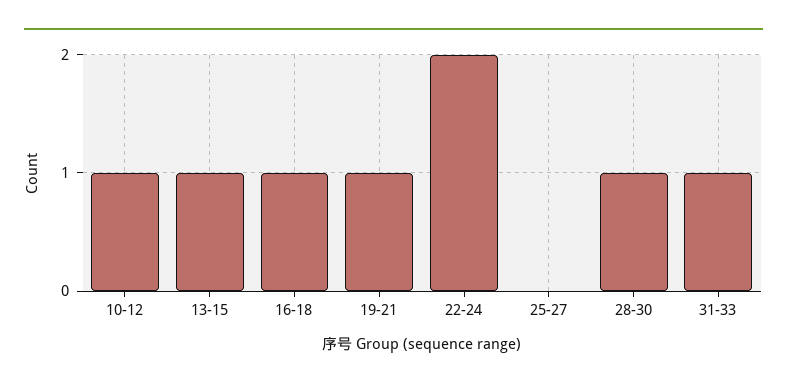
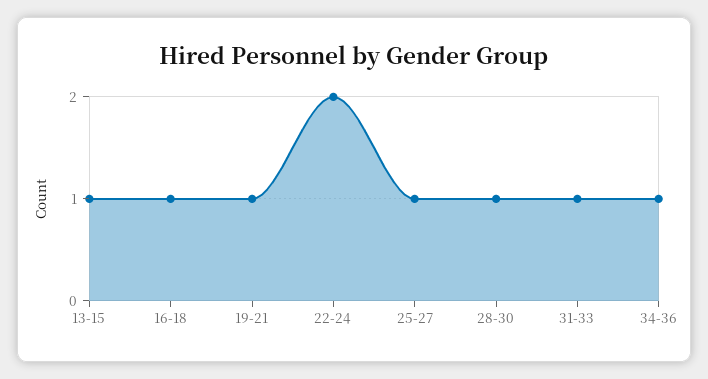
10-12: 1 -> none
25-27: 0 -> 1
34-36: none -> 1

